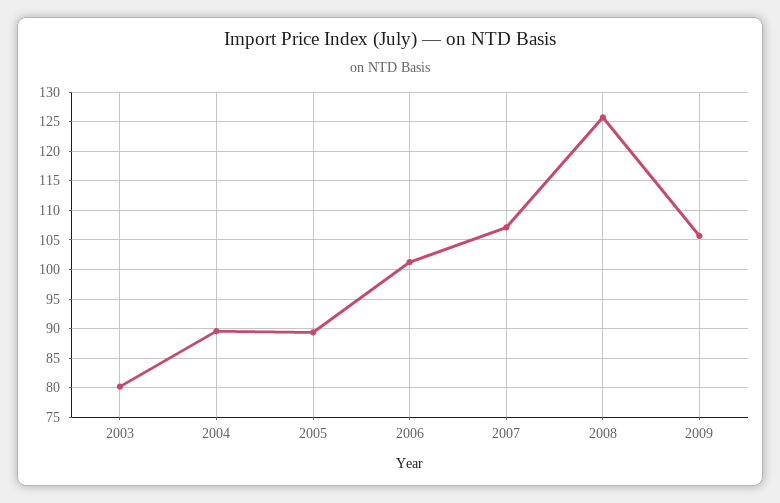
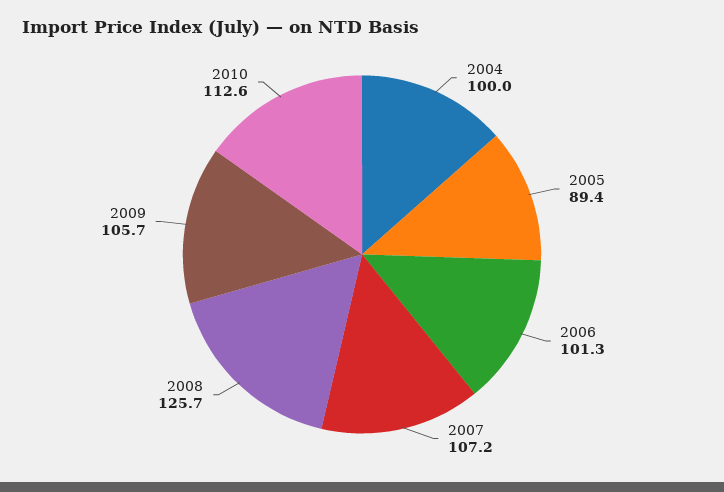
2003: 80 -> none
2004: 90 -> 100
2010: none -> 112.6

